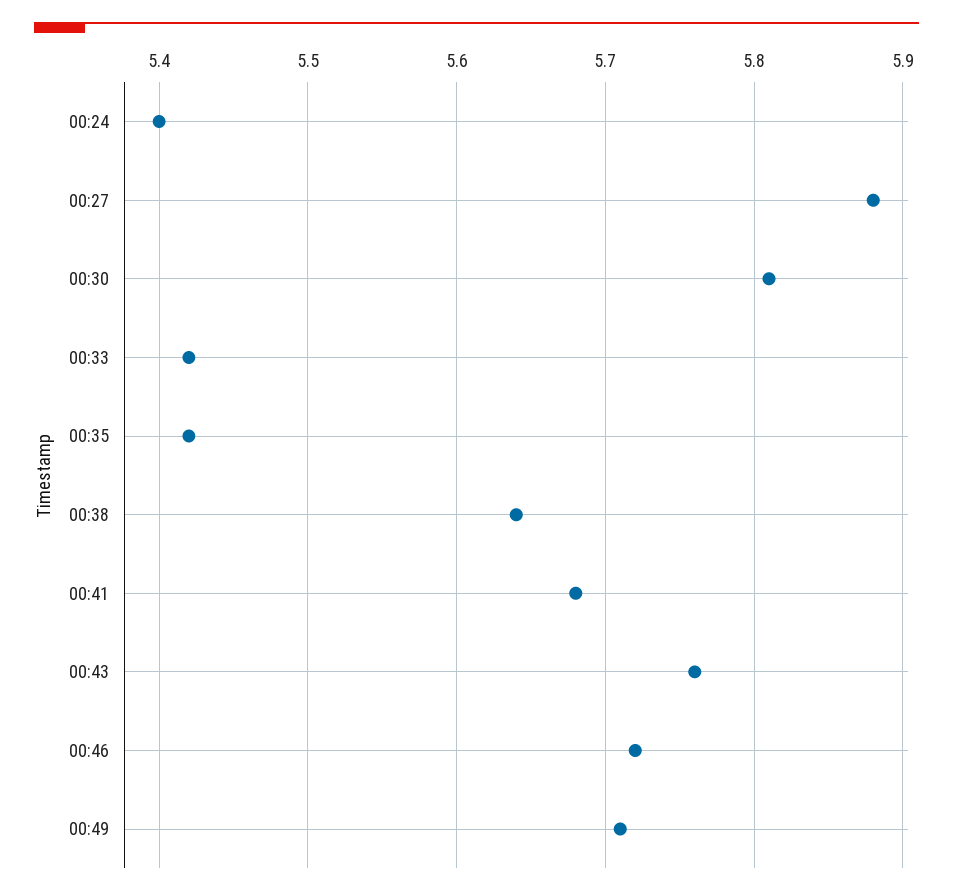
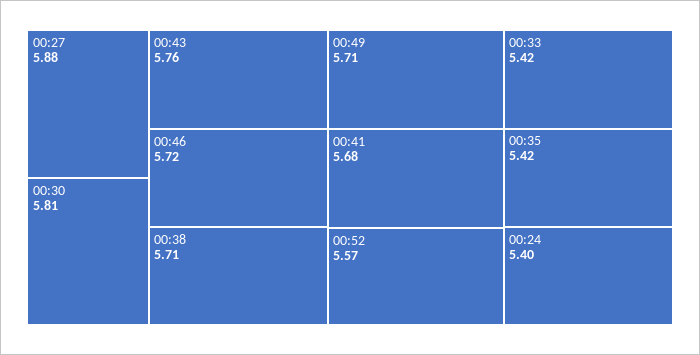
00:38: 5.64 -> 5.71
00:52: none -> 5.57

